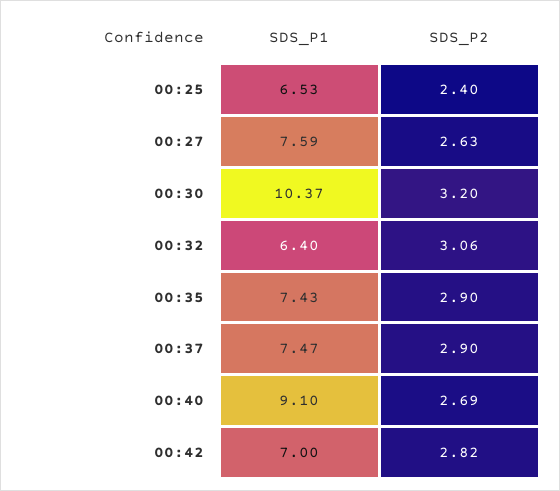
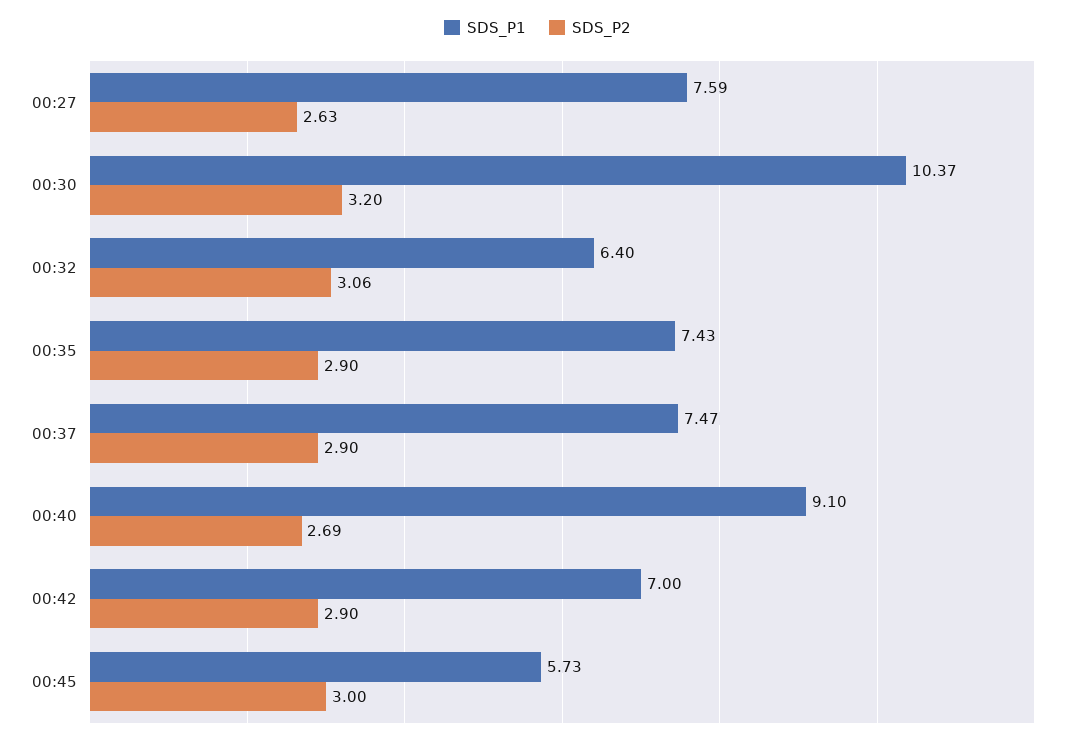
SDS_P1, 00:25: 6.53 -> none
SDS_P2, 00:25: 2.4 -> none
SDS_P2, 00:42: 2.82 -> 2.9
SDS_P1, 00:45: none -> 5.73
SDS_P2, 00:45: none -> 3

